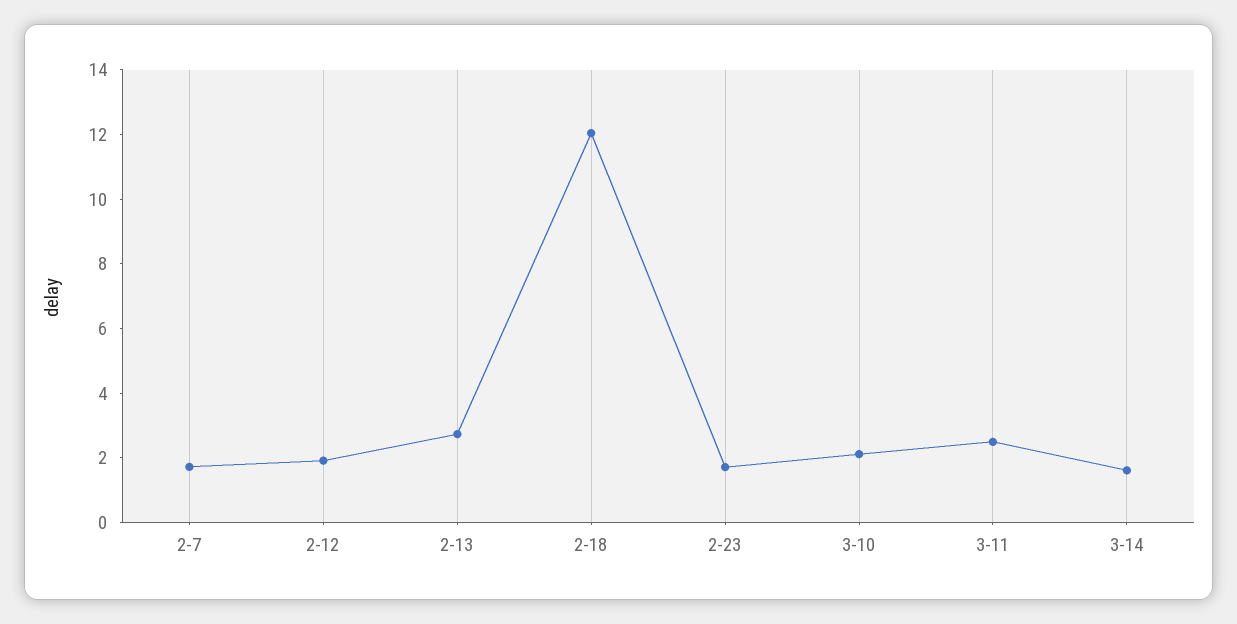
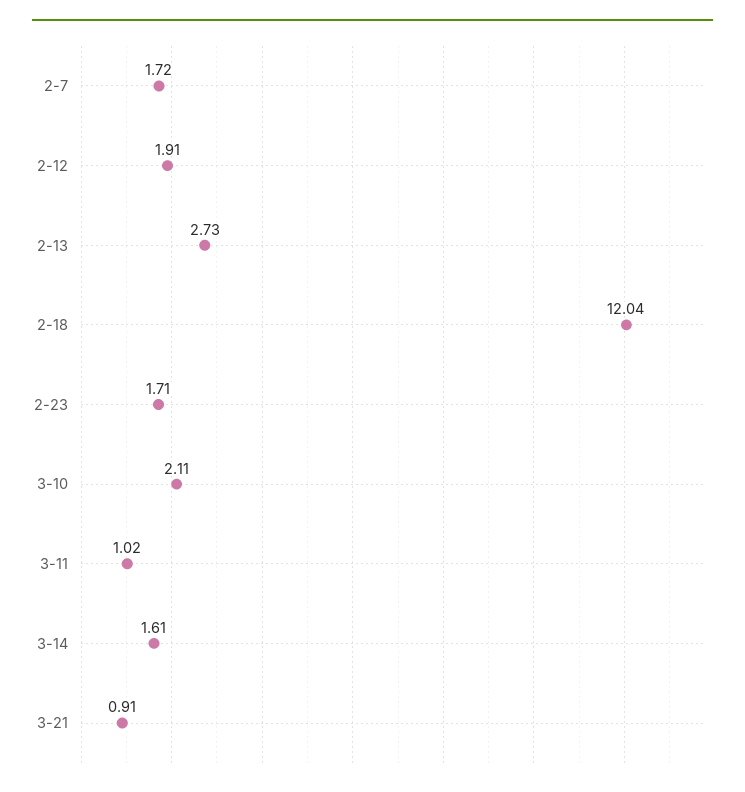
3-11: 2.5 -> 1.02
3-21: none -> 0.91

